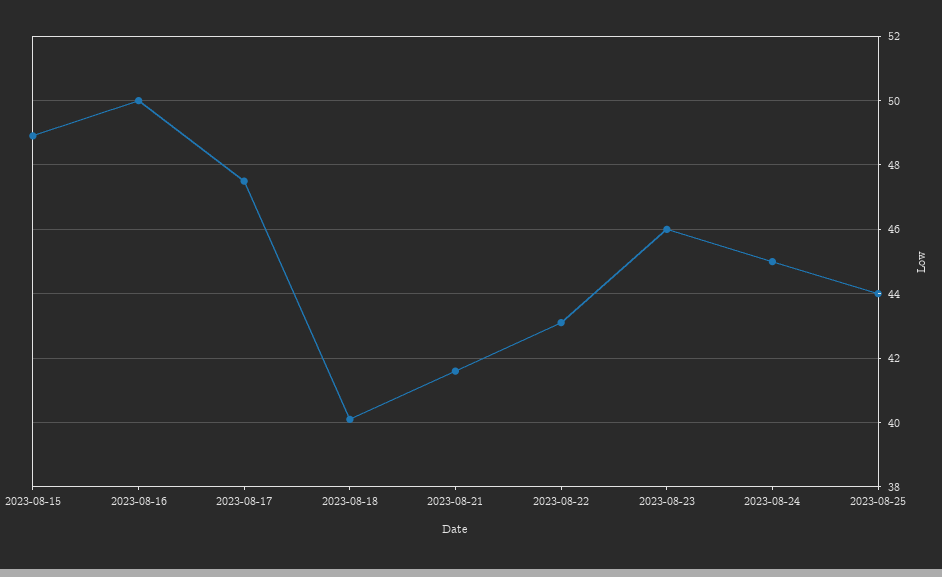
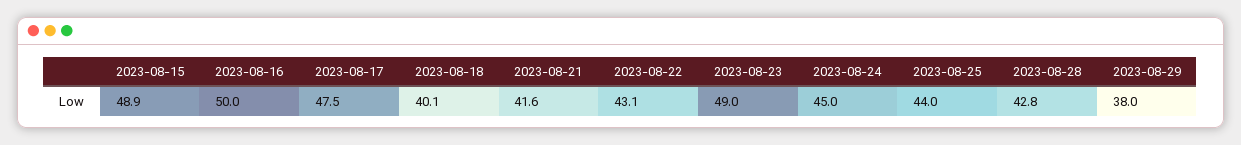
2023-08-23: 46 -> 49
2023-08-28: none -> 42.8
2023-08-29: none -> 38

